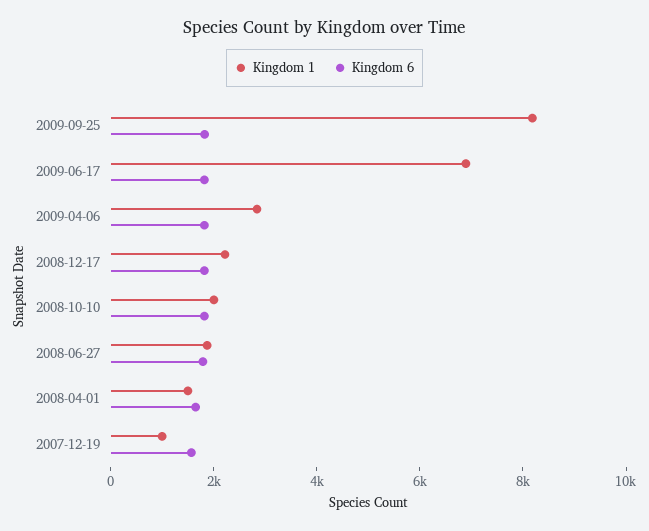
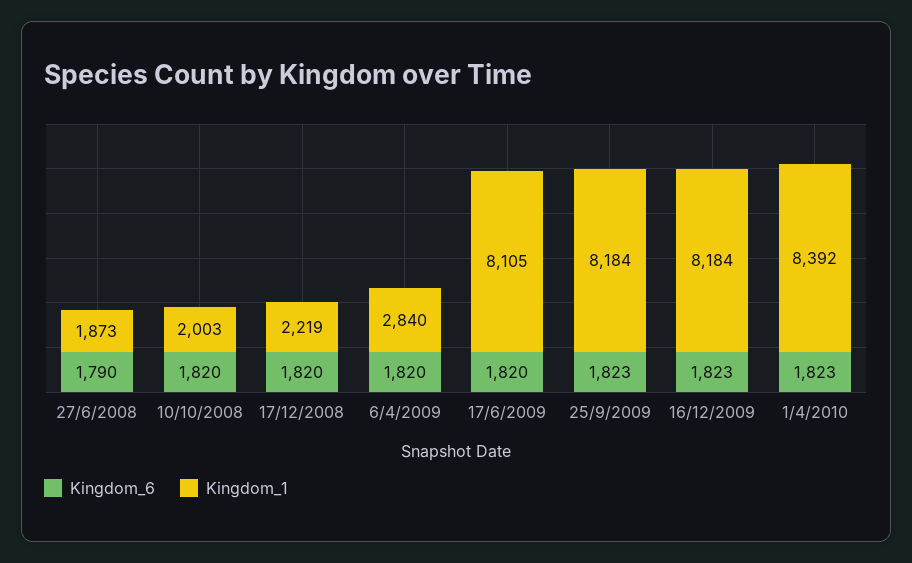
Kingdom 1, 2009-06-17: 7000 -> 8105
Kingdom 1, 2008-04-01: 1500 -> none
Kingdom 6, 2008-04-01: 1500 -> none
Kingdom 1, 2007-12-19: 1000 -> none
Kingdom 6, 2007-12-19: 1500 -> none
Kingdom 6, 16/12/2009: none -> 1823
Kingdom 1, 16/12/2009: none -> 8184
Kingdom 6, 1/4/2010: none -> 1823
Kingdom 1, 1/4/2010: none -> 8392

